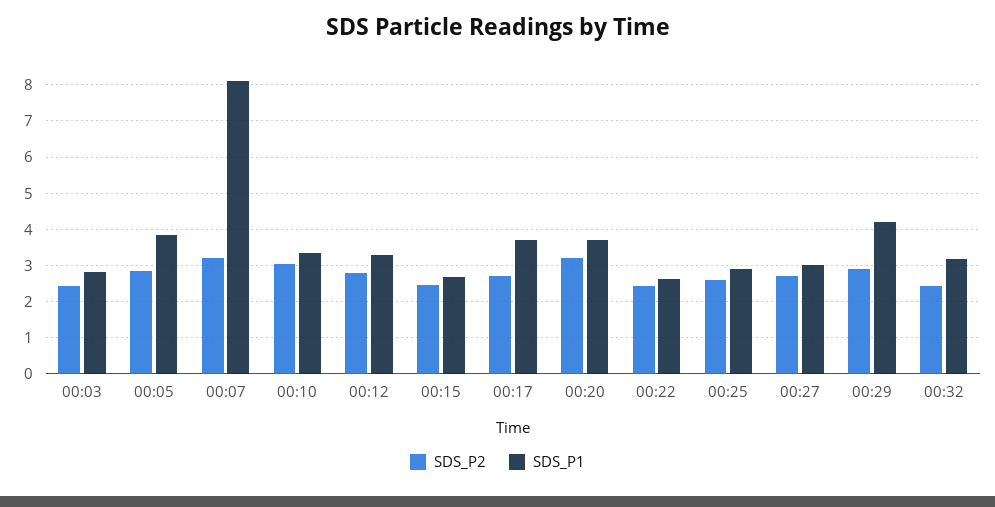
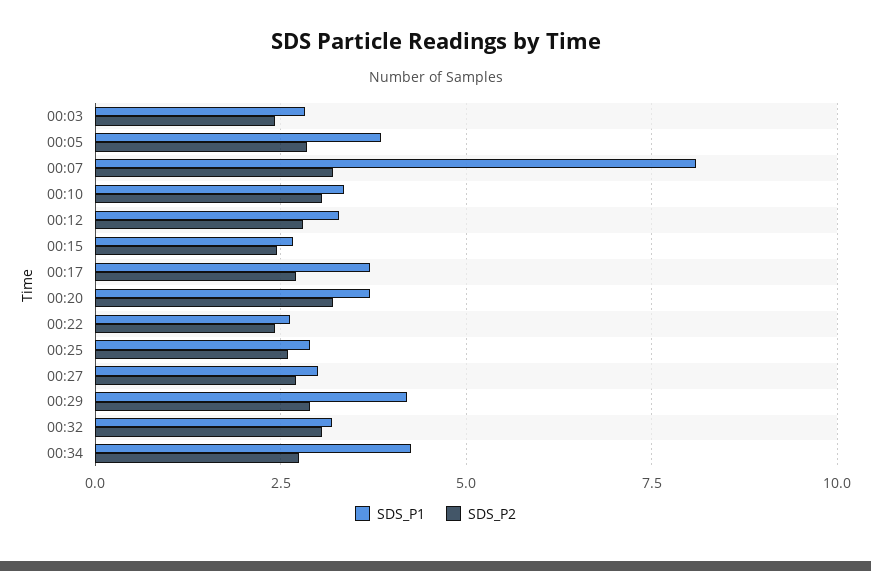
SDS_P2, 00:32: 2.4 -> 3
SDS_P1, 00:34: none -> 4.25
SDS_P2, 00:34: none -> 2.75

